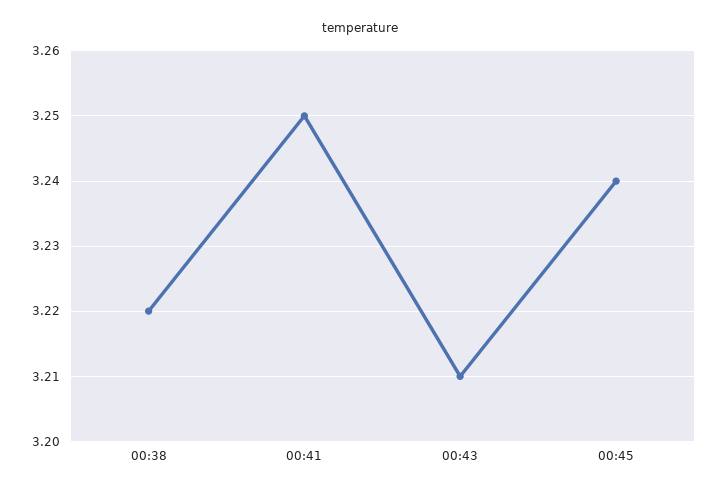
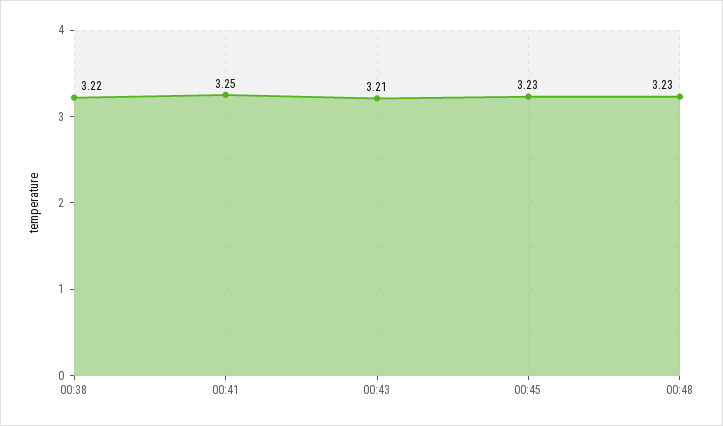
00:45: 3.24 -> 3.23
00:48: none -> 3.23

